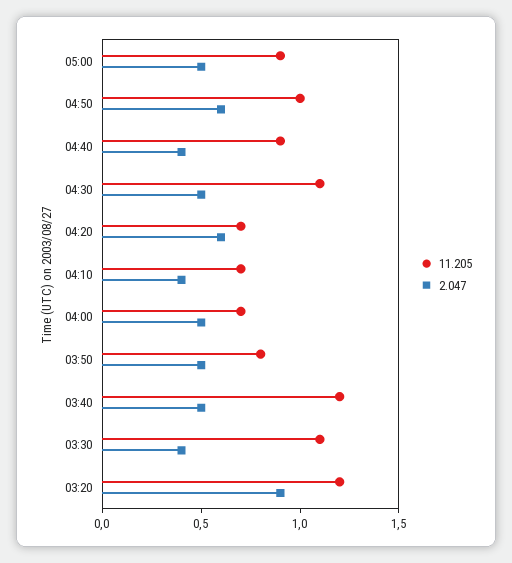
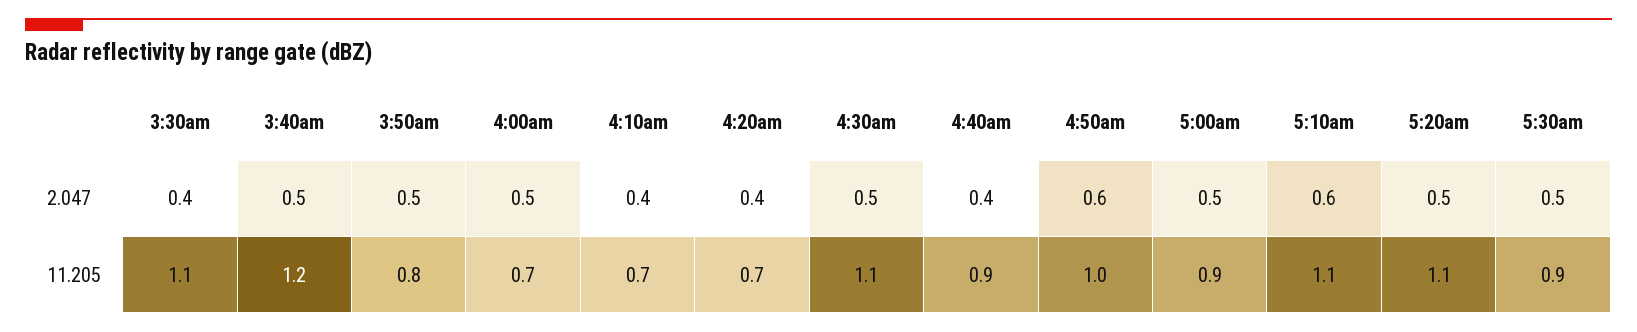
2.047, 04:20: 0.6 -> 0.4
11.205, 03:20: 1.2 -> none
2.047, 03:20: 0.9 -> none
2.047, 5:10am: none -> 0.6
2.047, 5:20am: none -> 0.5
2.047, 5:30am: none -> 0.5
11.205, 5:10am: none -> 1.1
11.205, 5:20am: none -> 1.1
11.205, 5:30am: none -> 0.9

